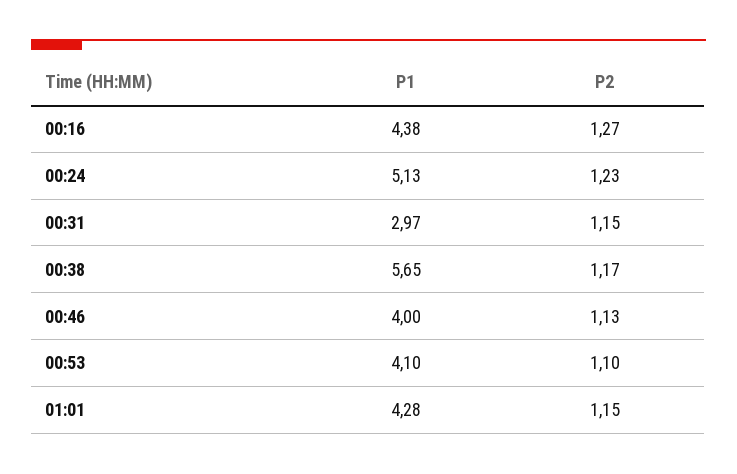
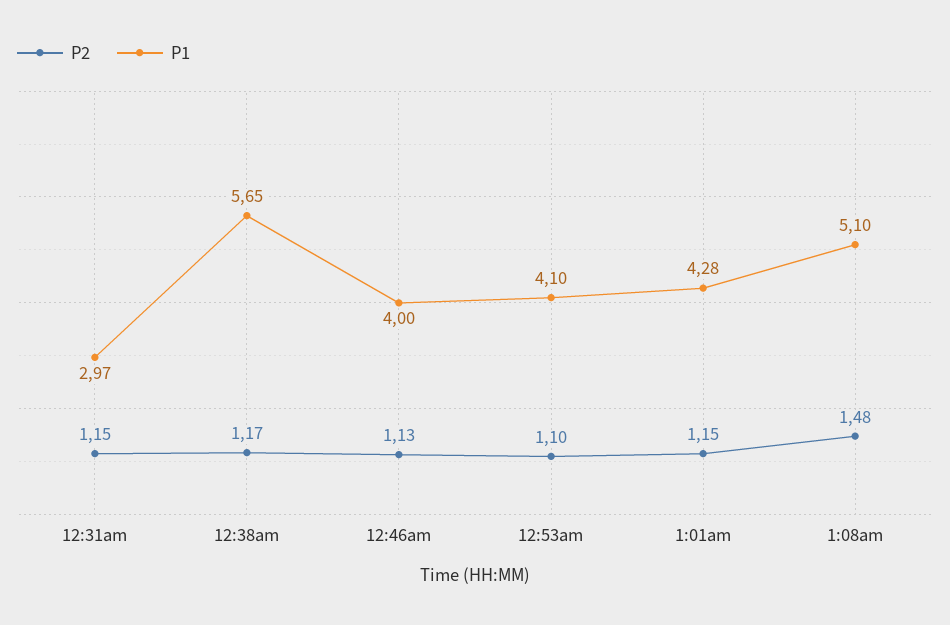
P1, 00:16: 4.38 -> none
P2, 00:16: 1.27 -> none
P1, 00:24: 5.13 -> none
P2, 00:24: 1.23 -> none
P2, 1:08am: none -> 1.48
P1, 1:08am: none -> 5.1

